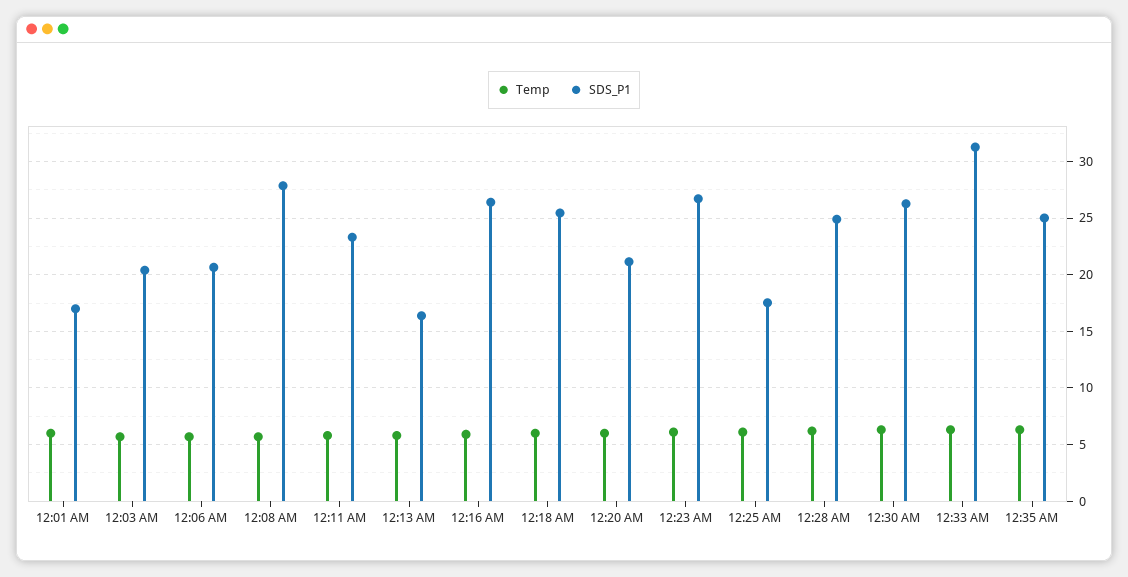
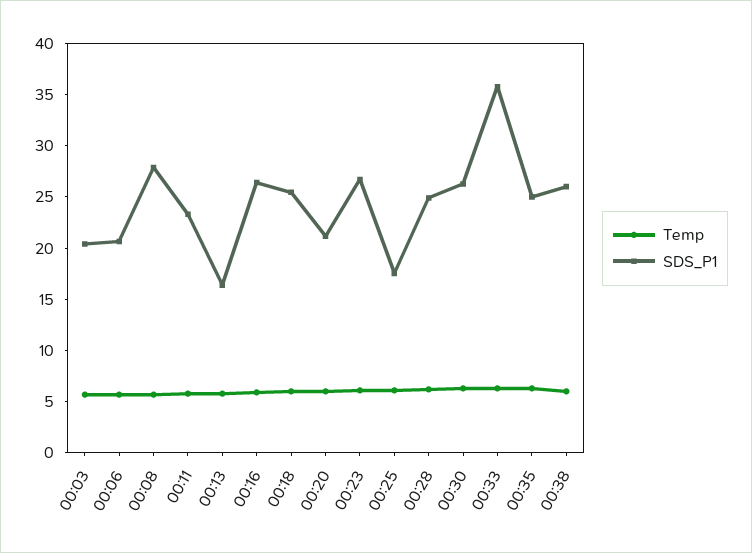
Temp, 12:01 AM: 6 -> none
SDS_P1, 12:01 AM: 17 -> none
SDS_P1, 12:33 AM: 31 -> 36
Temp, 00:38: none -> 6
SDS_P1, 00:38: none -> 26

